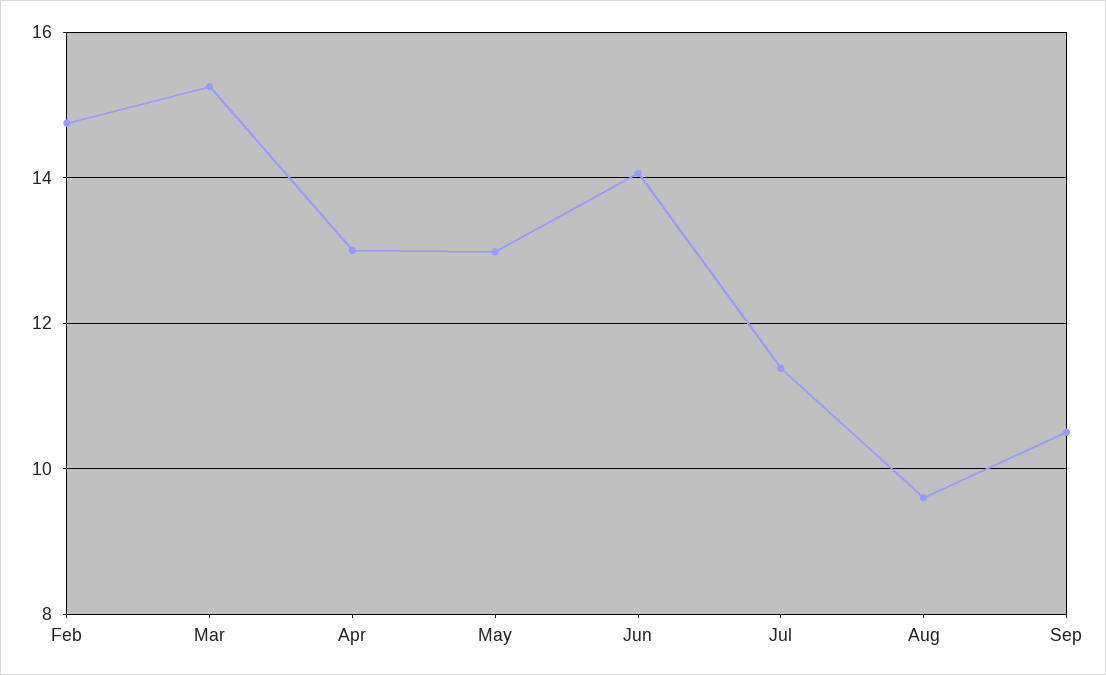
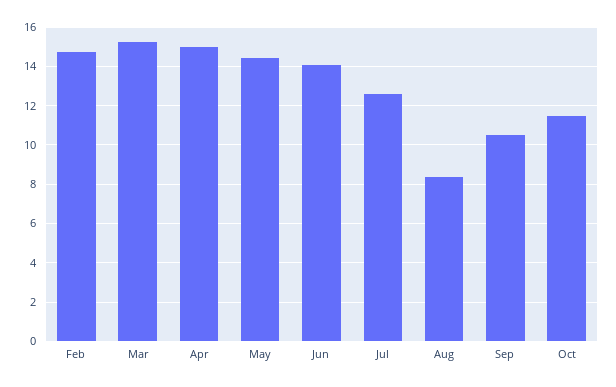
Apr: 13 -> 15
May: 13 -> 14.5
Jul: 11.4 -> 12.5
Aug: 9.6 -> 8.5
Oct: none -> 11.5

